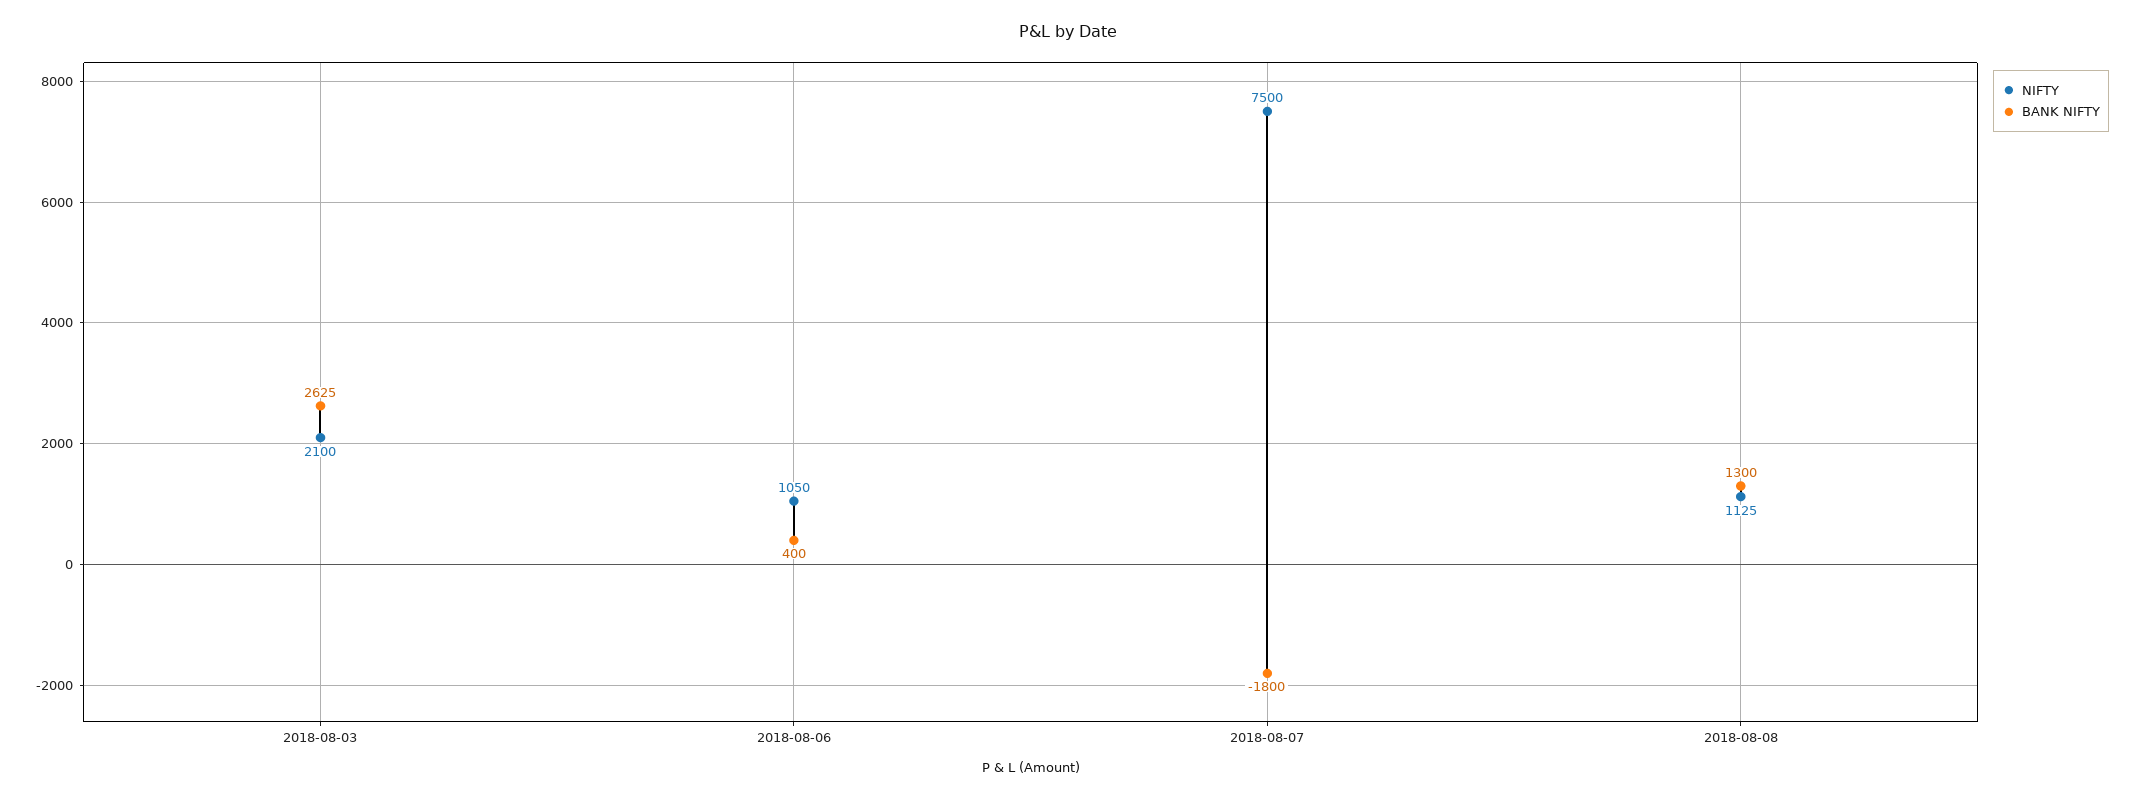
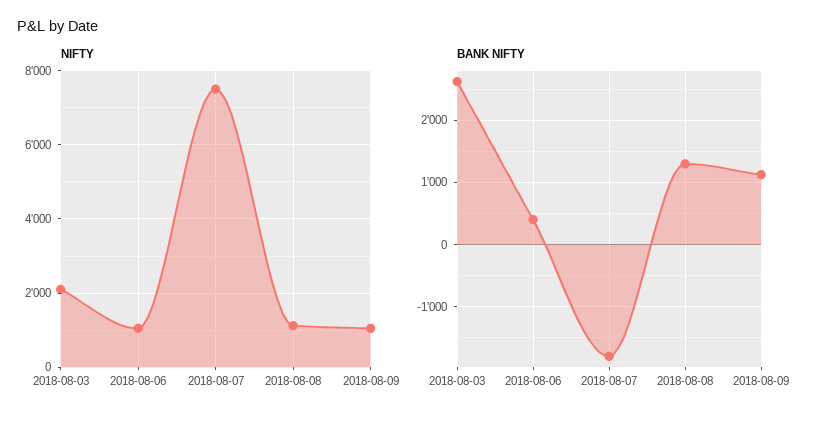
NIFTY, 2018-08-09: none -> 1000
BANK NIFTY, 2018-08-09: none -> 1100

